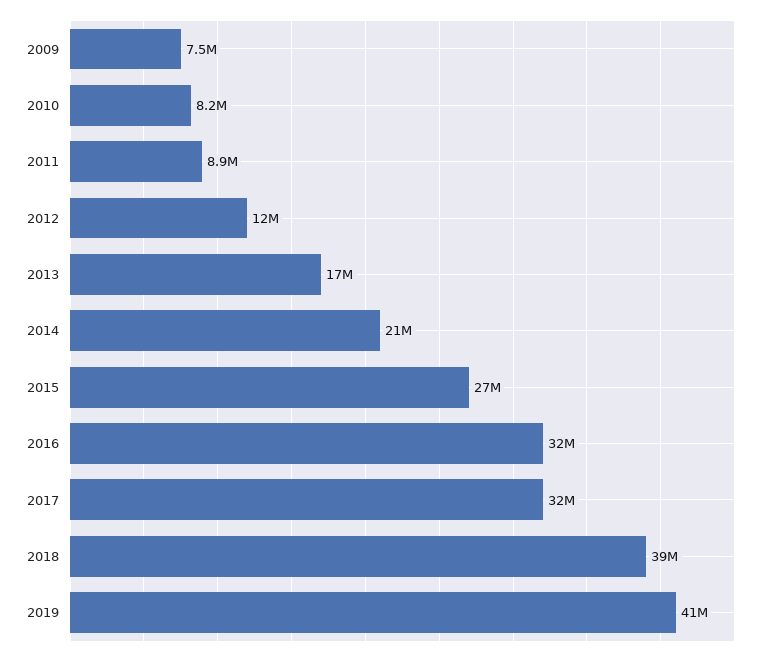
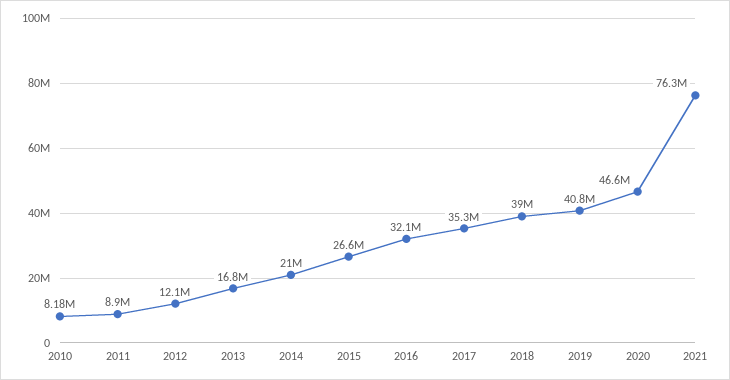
2009: 7500000 -> none
2017: 32000000 -> 35300000
2020: none -> 46600000
2021: none -> 76300000

